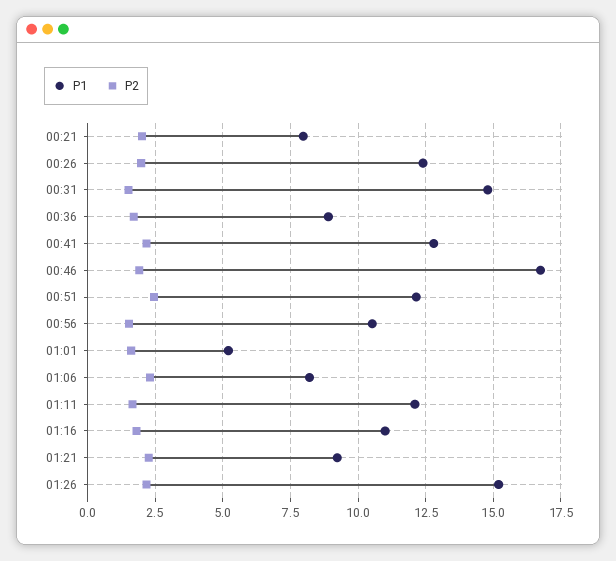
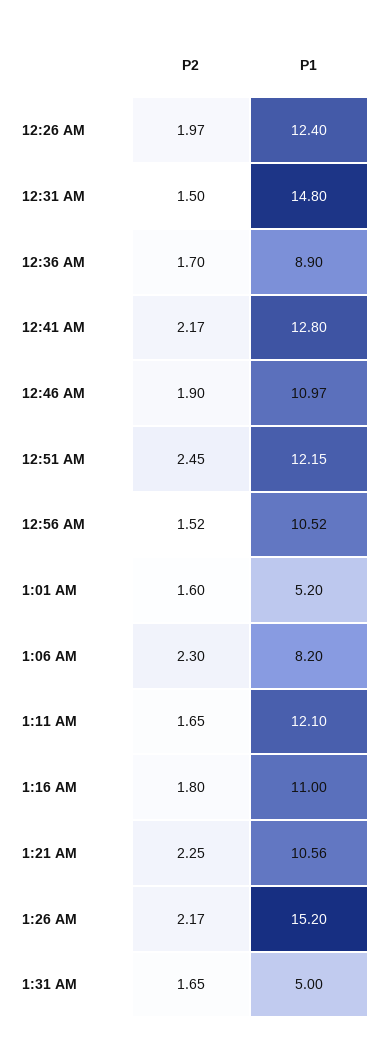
P1, 00:21: 8 -> none
P2, 00:21: 2 -> none
P1, 00:46: 16.75 -> 10.97
P1, 01:21: 9.25 -> 10.56
P2, 1:31 AM: none -> 1.65
P1, 1:31 AM: none -> 5

